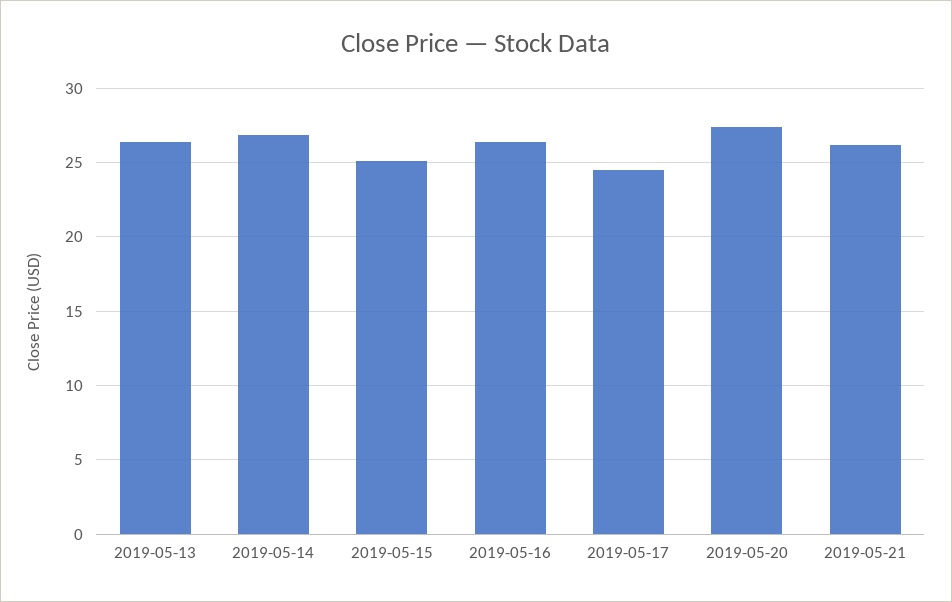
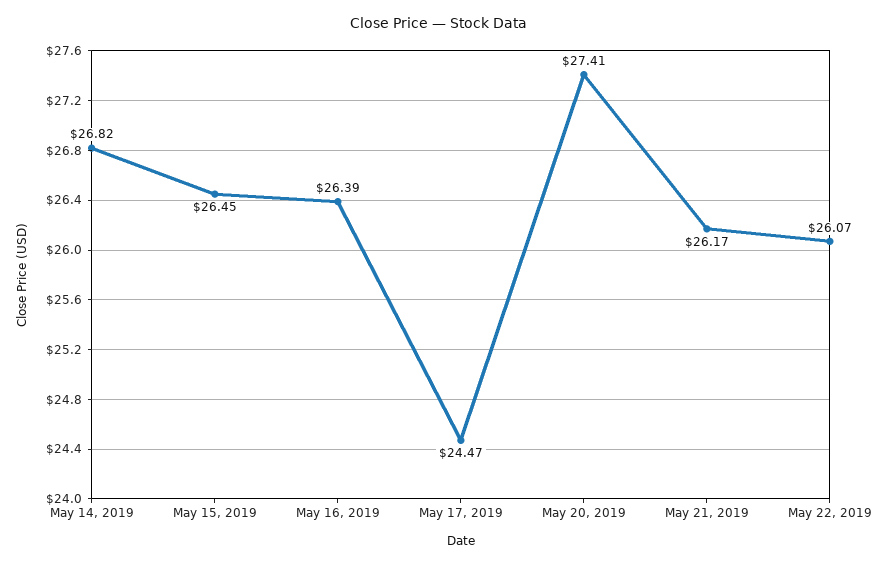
2019-05-13: 26.5 -> none
2019-05-15: 25 -> 26.45
May 22, 2019: none -> 26.07

